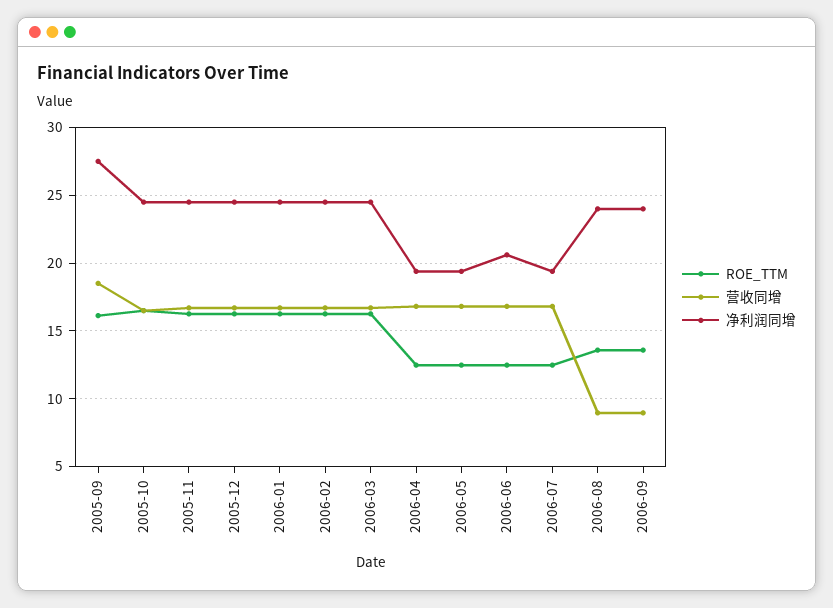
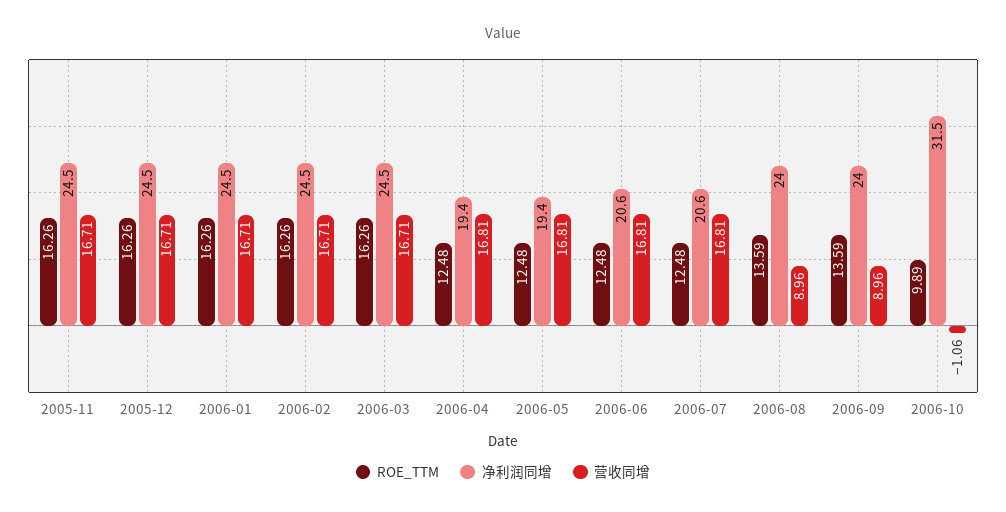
ROE_TTM, 2005-09: 16 -> none
营收同增, 2005-09: 18.5 -> none
净利润同增, 2005-09: 27.5 -> none
ROE_TTM, 2005-10: 16.5 -> none
营收同增, 2005-10: 16.5 -> none
净利润同增, 2005-10: 24.5 -> none
净利润同增, 2006-07: 19.5 -> 20.6
ROE_TTM, 2006-10: none -> 9.89
净利润同增, 2006-10: none -> 31.5
营收同增, 2006-10: none -> -1.06

